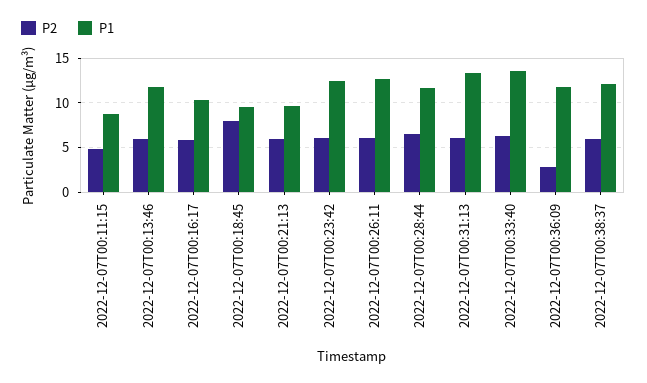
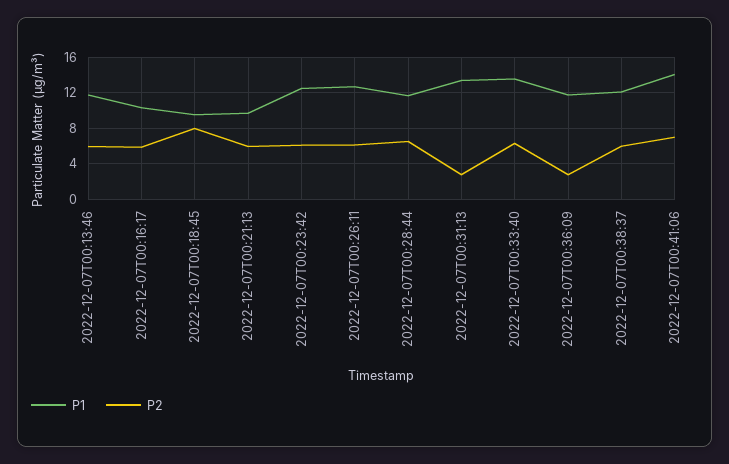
P2, 2022-12-07T00:11:15: 5 -> none
P1, 2022-12-07T00:11:15: 9 -> none
P2, 2022-12-07T00:31:13: 6 -> 3
P1, 2022-12-07T00:41:06: none -> 14
P2, 2022-12-07T00:41:06: none -> 7

